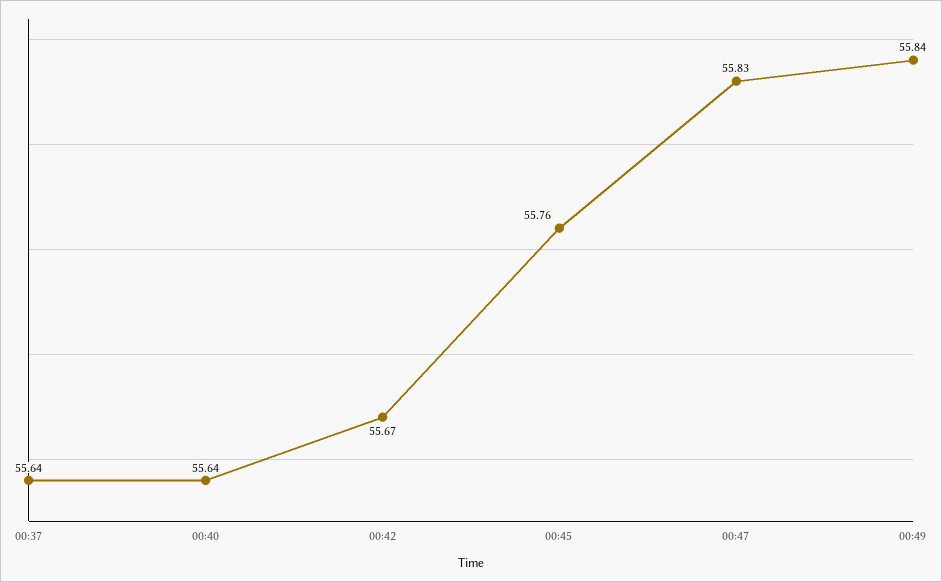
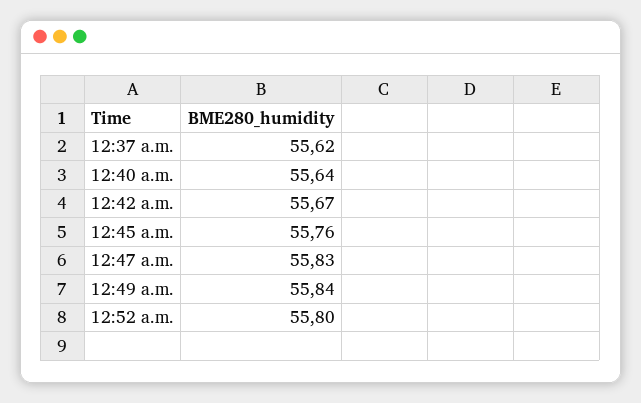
00:37: 55.64 -> 55.62
12:52 a.m.: none -> 55.8

